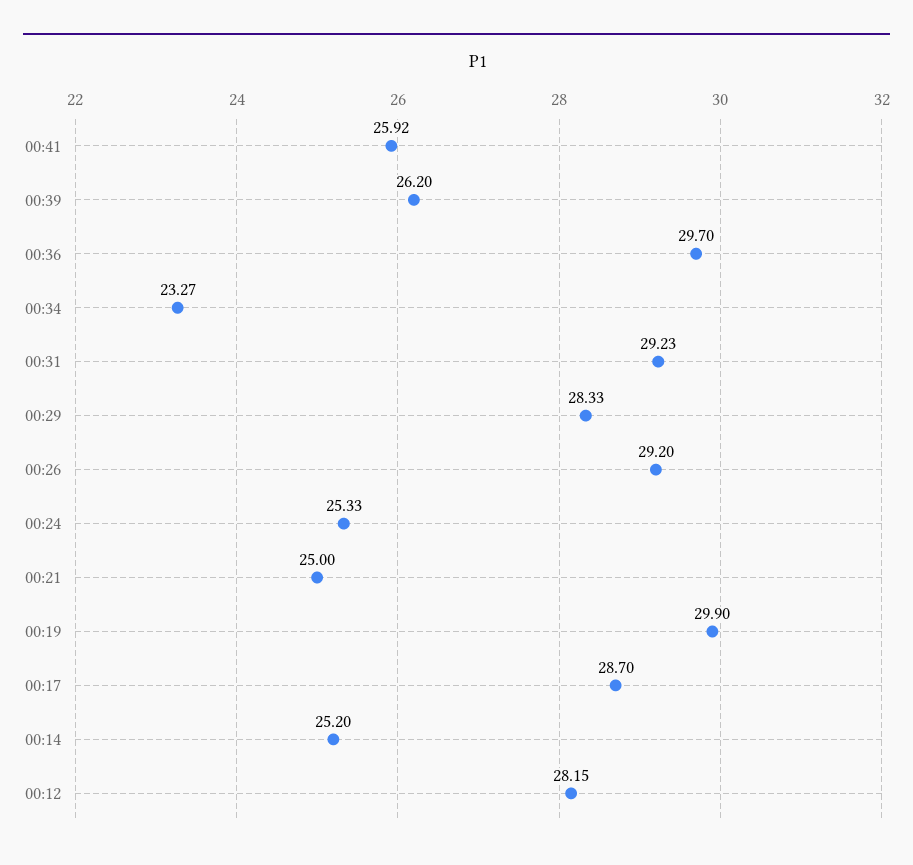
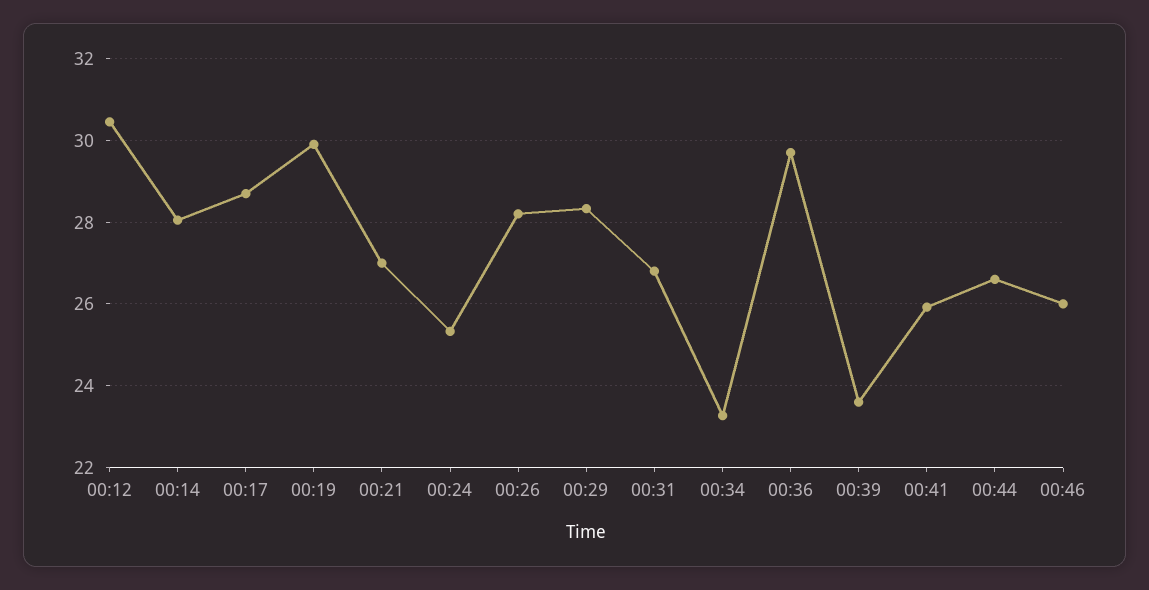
00:39: 26.2 -> 23.6
00:31: 29.23 -> 26.8
00:26: 29.2 -> 28.2
00:21: 25 -> 27
00:14: 25.2 -> 28
00:12: 28.15 -> 30.4
00:44: none -> 26.6
00:46: none -> 26

